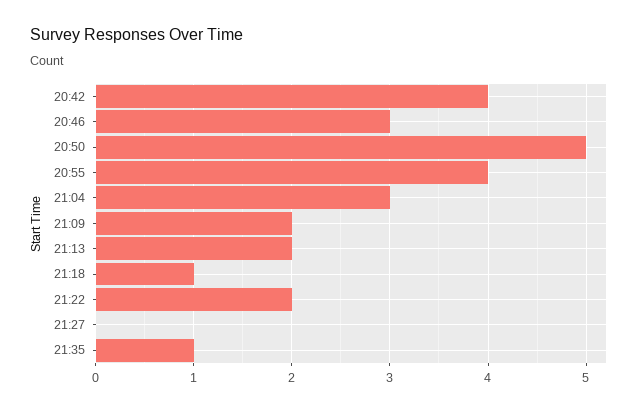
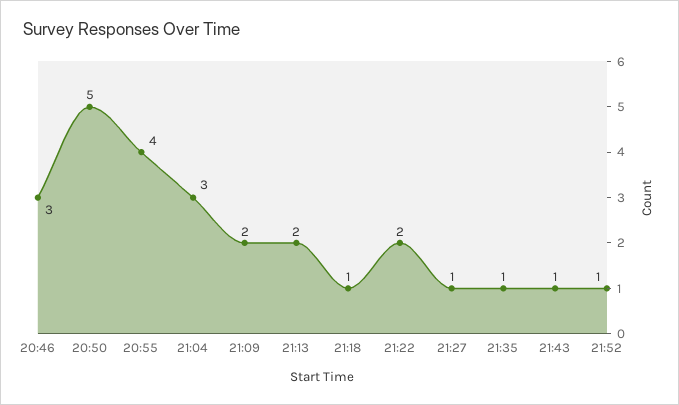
20:42: 4 -> none
21:27: 0 -> 1
21:43: none -> 1
21:52: none -> 1

